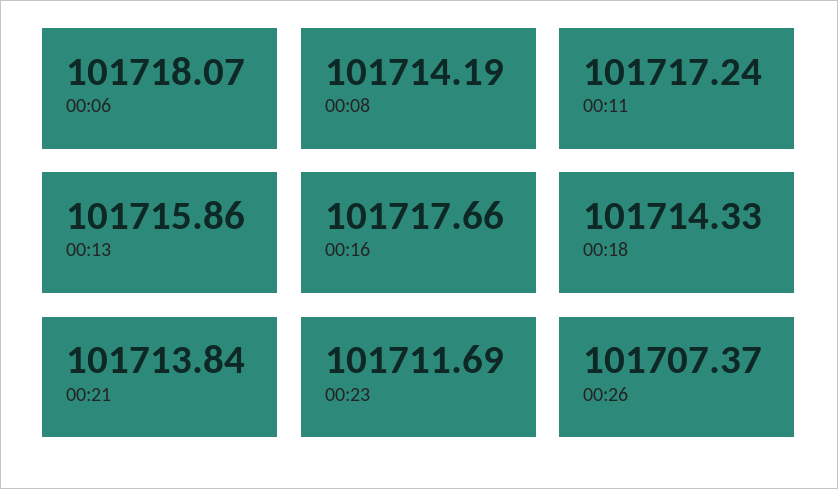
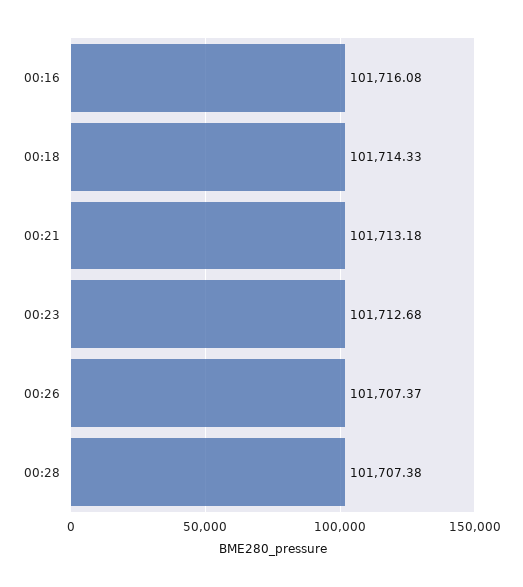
00:06: 101718.07 -> none
00:08: 101714.19 -> none
00:11: 101717.24 -> none
00:13: 101715.86 -> none
00:16: 101717.66 -> 101716.08
00:21: 101713.84 -> 101713.18
00:23: 101711.69 -> 101712.68
00:28: none -> 101707.38

